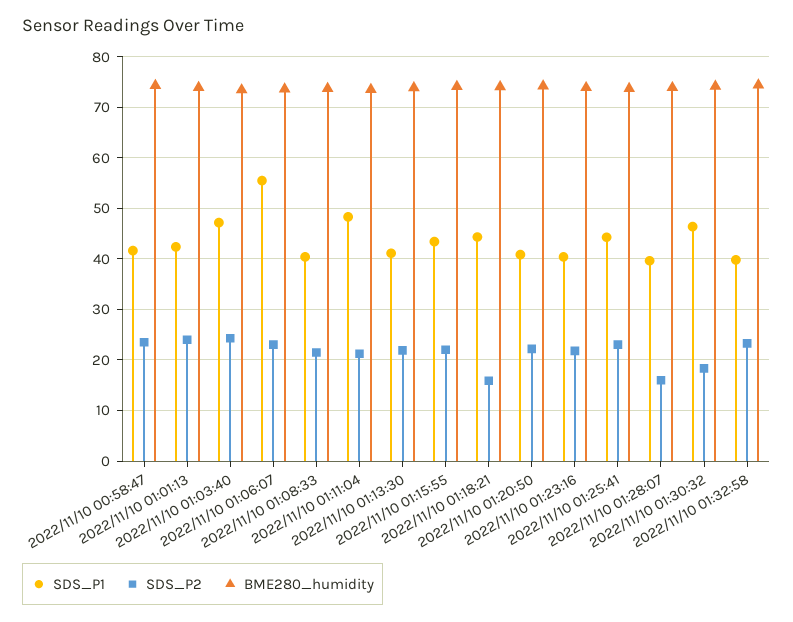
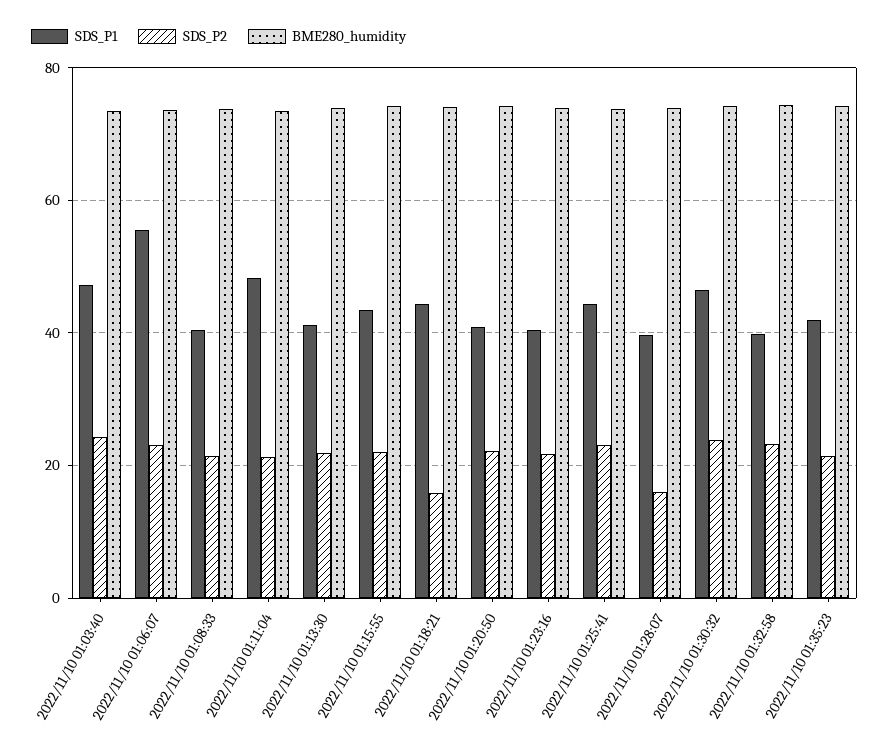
SDS_P1, 2022/11/10 00:58:47: 42 -> none
SDS_P2, 2022/11/10 00:58:47: 24 -> none
BME280_humidity, 2022/11/10 00:58:47: 74 -> none
SDS_P1, 2022/11/10 01:01:13: 42 -> none
SDS_P2, 2022/11/10 01:01:13: 24 -> none
BME280_humidity, 2022/11/10 01:01:13: 74 -> none
SDS_P2, 2022/11/10 01:30:32: 18 -> 24
SDS_P1, 2022/11/10 01:35:23: none -> 42
SDS_P2, 2022/11/10 01:35:23: none -> 22
BME280_humidity, 2022/11/10 01:35:23: none -> 74

